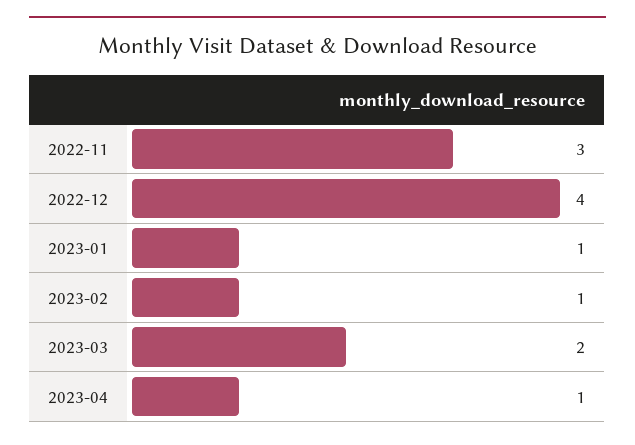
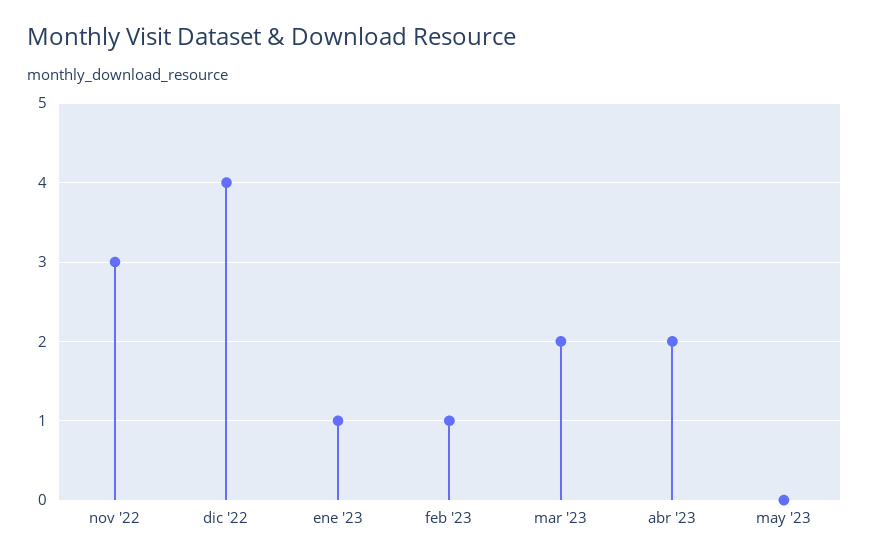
2023-04: 1 -> 2
may '23: none -> 0

